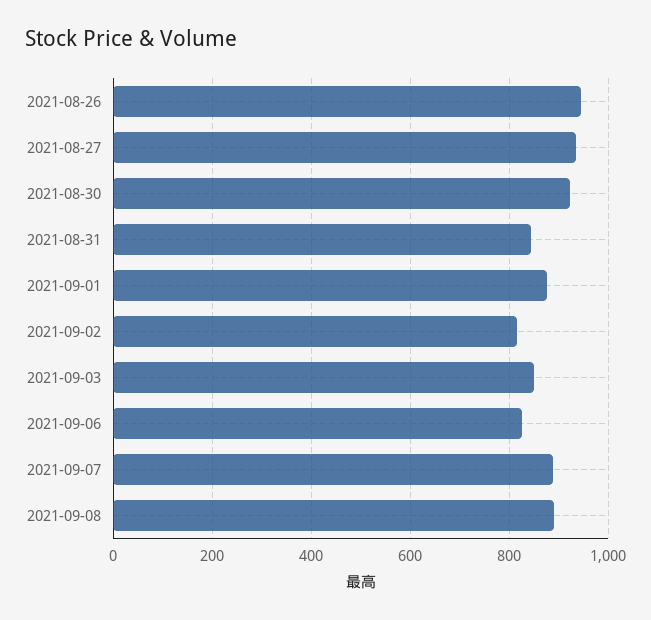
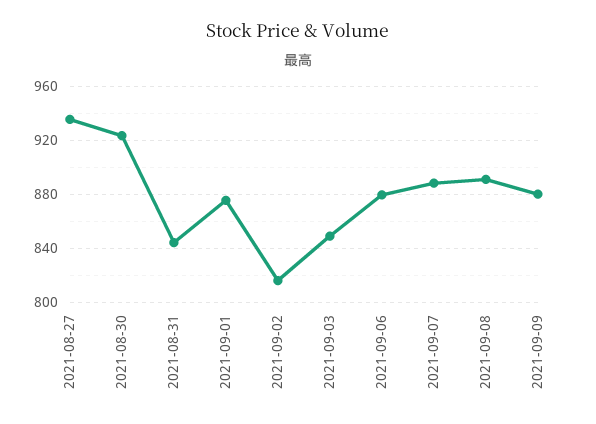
2021-08-26: 940 -> none
2021-09-06: 820 -> 880
2021-09-09: none -> 880

